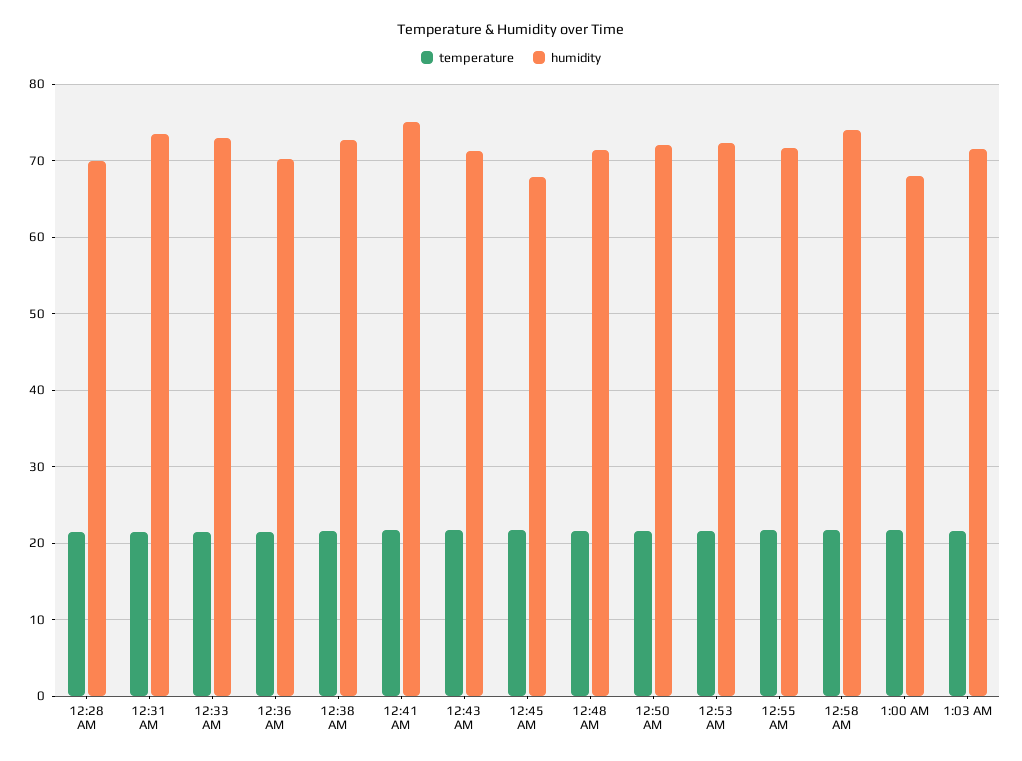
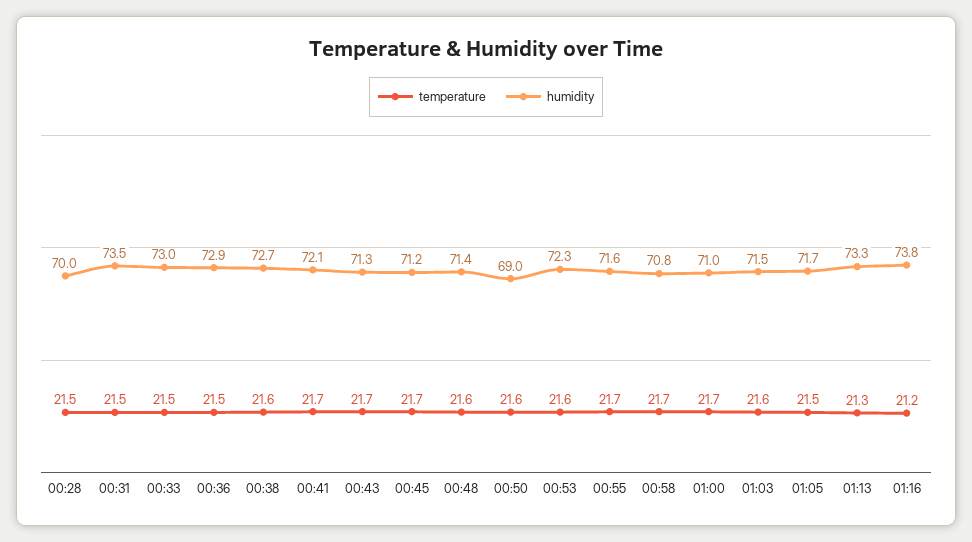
humidity, 12:36 AM: 70 -> 72.9
humidity, 12:41 AM: 75 -> 72.1
humidity, 12:45 AM: 68 -> 71.2
humidity, 12:50 AM: 72 -> 69
humidity, 12:58 AM: 74 -> 70.8
humidity, 1:00 AM: 68 -> 71
temperature, 01:05: none -> 21.5
humidity, 01:05: none -> 71.7
temperature, 01:13: none -> 21.3
humidity, 01:13: none -> 73.3
temperature, 01:16: none -> 21.2
humidity, 01:16: none -> 73.8

